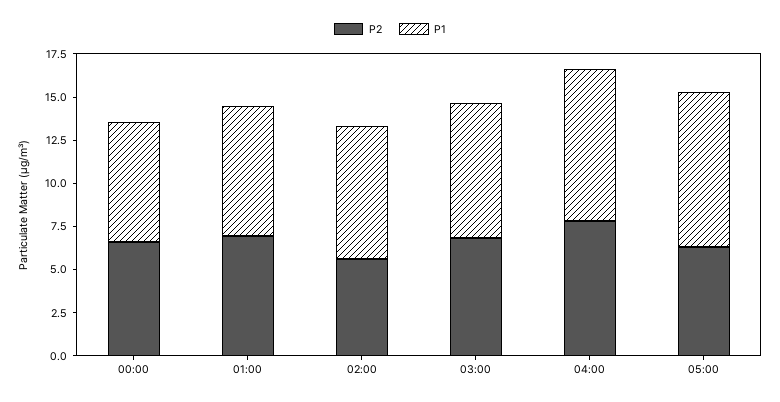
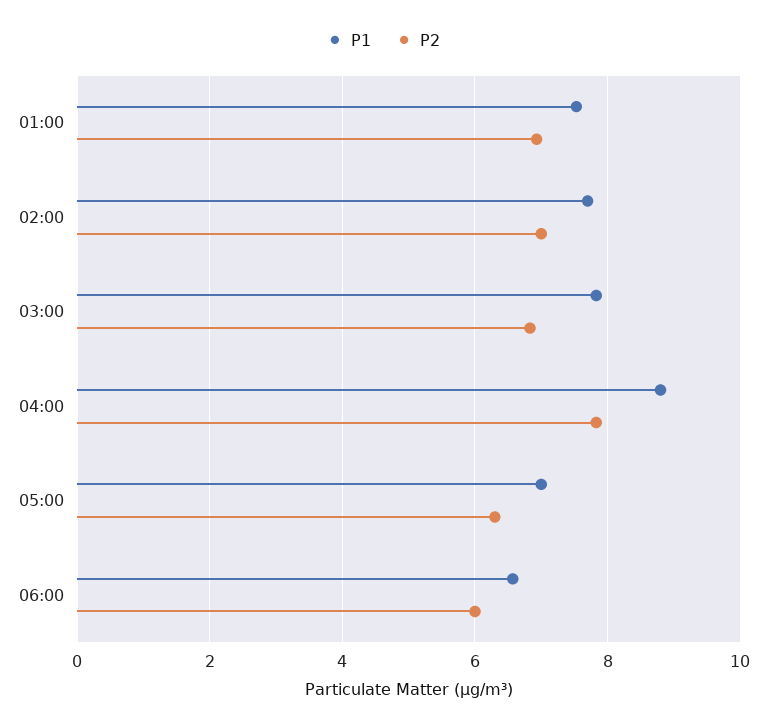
P2, 00:00: 6.5 -> none
P1, 00:00: 7 -> none
P2, 02:00: 5.5 -> 7
P1, 05:00: 9 -> 7
P1, 06:00: none -> 6.6
P2, 06:00: none -> 6

